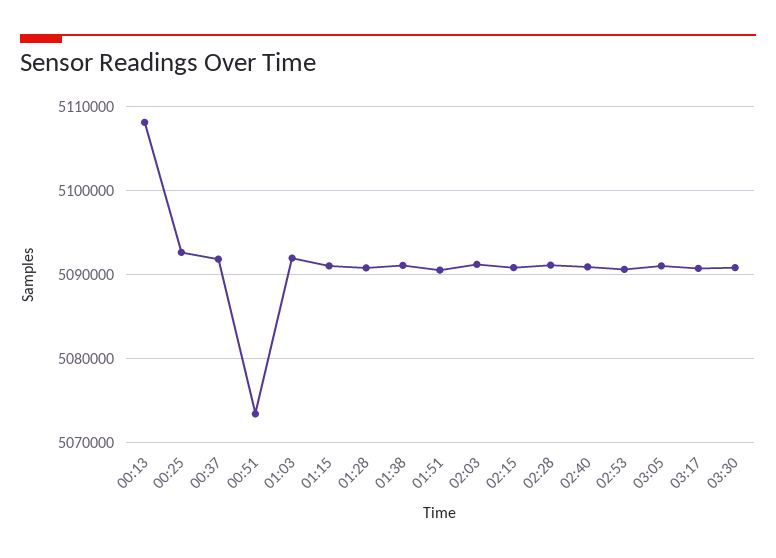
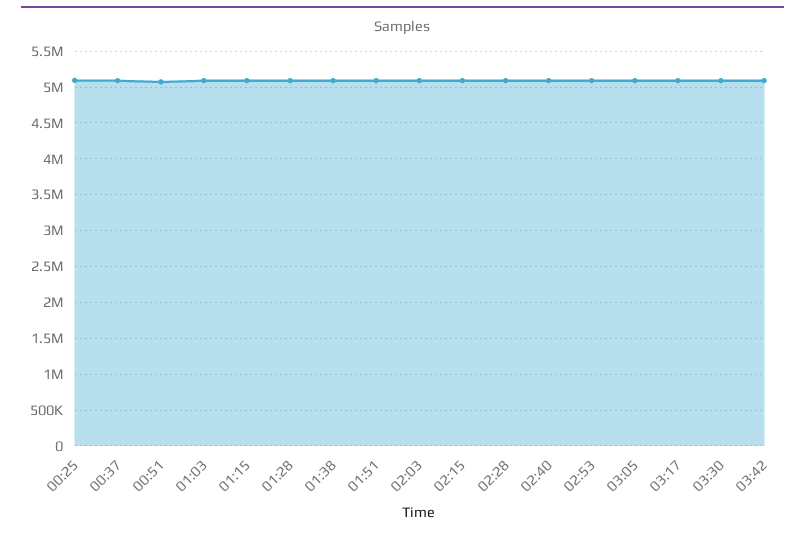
00:13: 5108000 -> none
03:42: none -> 5100000

